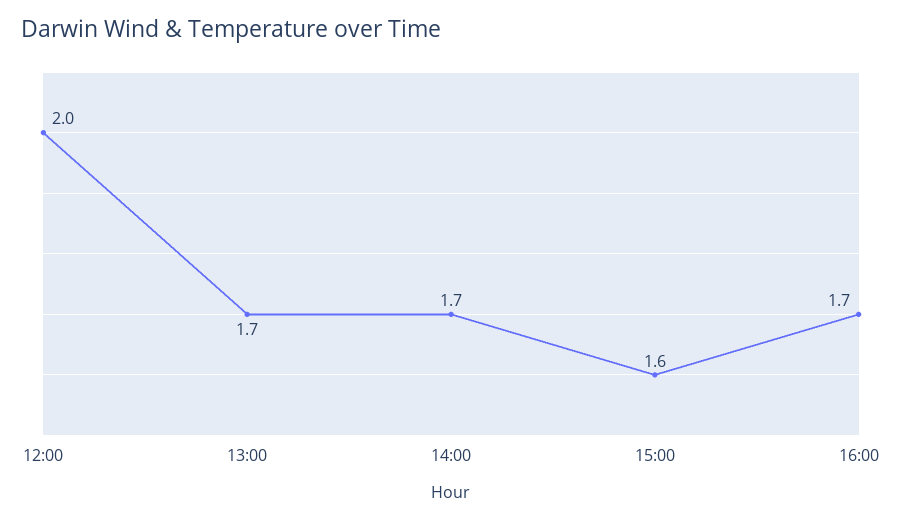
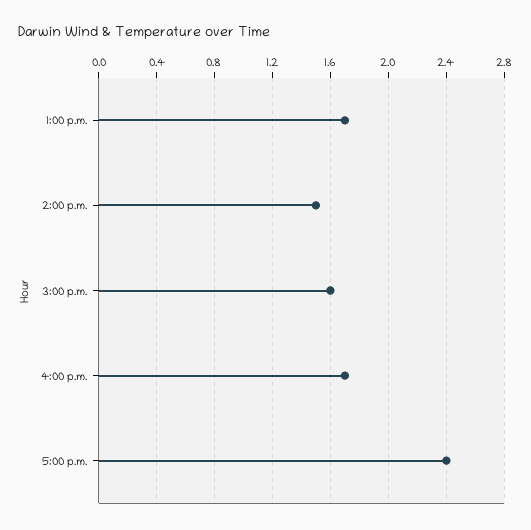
12:00: 2 -> none
14:00: 1.7 -> 1.5
5:00 p.m.: none -> 2.4

